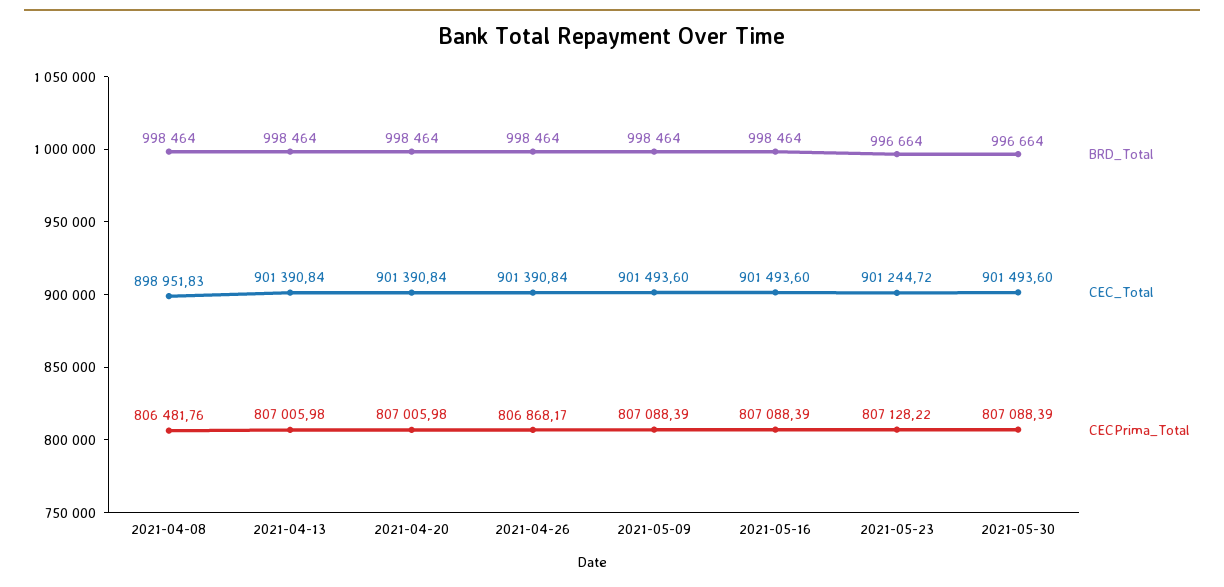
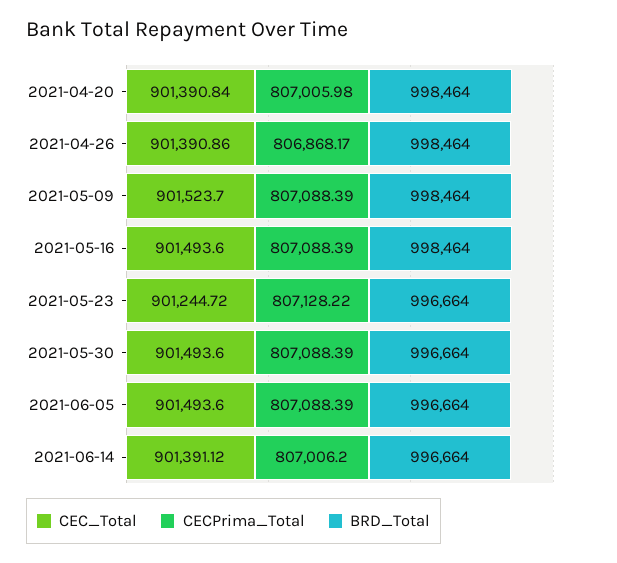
BRD_Total, 2021-04-08: 998464 -> none
CEC_Total, 2021-04-08: 898951.83 -> none
CECPrima_Total, 2021-04-08: 806481.76 -> none
BRD_Total, 2021-04-13: 998464 -> none
CEC_Total, 2021-04-13: 901390.84 -> none
CECPrima_Total, 2021-04-13: 807005.98 -> none
CEC_Total, 2021-04-26: 901390.84 -> 901390.86
CEC_Total, 2021-05-09: 901493.6 -> 901523.7
CEC_Total, 2021-06-05: none -> 901493.6
CECPrima_Total, 2021-06-05: none -> 807088.39
BRD_Total, 2021-06-05: none -> 996664
CEC_Total, 2021-06-14: none -> 901391.12
CECPrima_Total, 2021-06-14: none -> 807006.2
BRD_Total, 2021-06-14: none -> 996664

